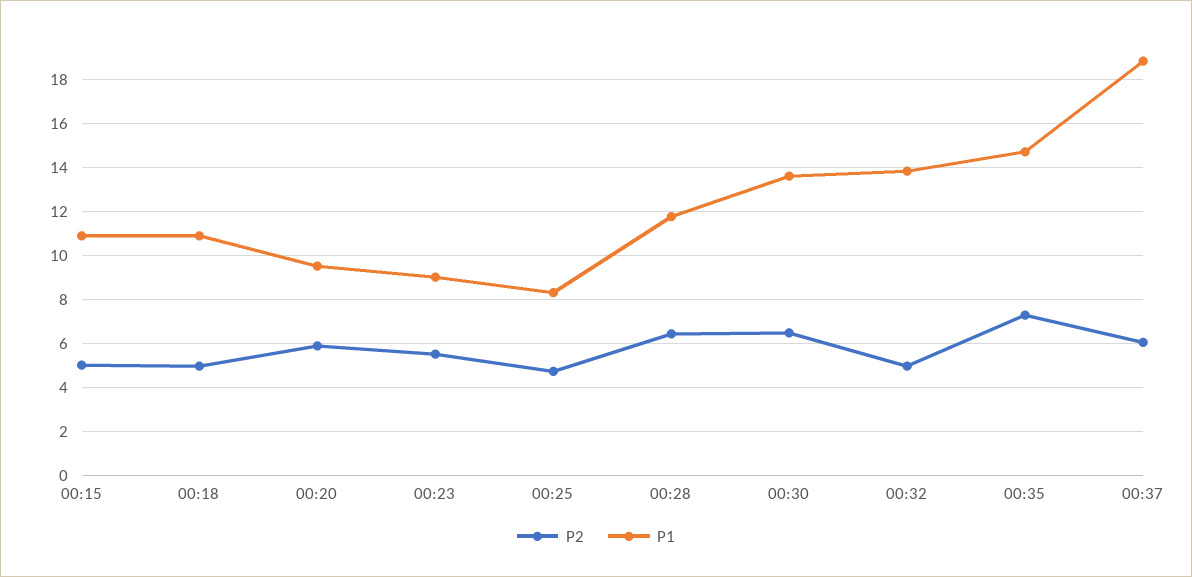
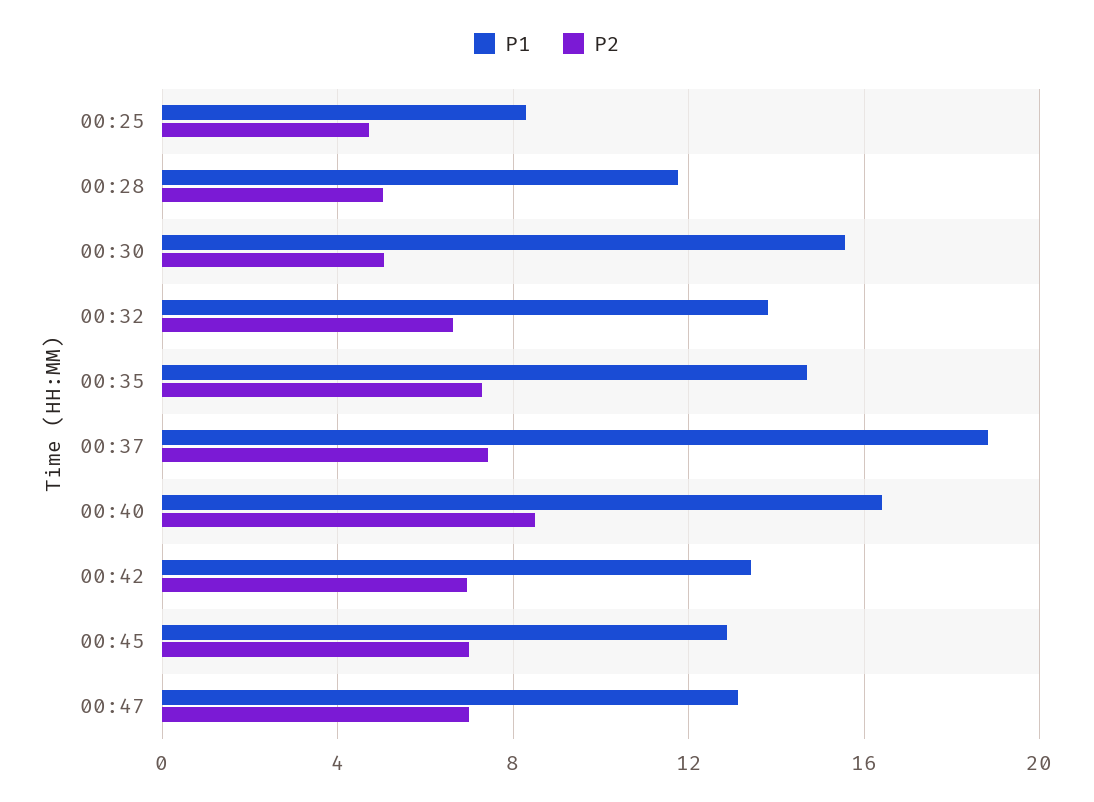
P2, 00:15: 5 -> none
P1, 00:15: 11 -> none
P2, 00:18: 5 -> none
P1, 00:18: 11 -> none
P2, 00:20: 6 -> none
P1, 00:20: 9.5 -> none
P2, 00:23: 5.5 -> none
P1, 00:23: 9 -> none
P2, 00:28: 6.5 -> 5
P2, 00:30: 6.5 -> 5
P1, 00:30: 13.5 -> 15.5
P2, 00:32: 5 -> 6.5
P2, 00:37: 6 -> 7.5
P1, 00:40: none -> 16.5
P2, 00:40: none -> 8.5
P1, 00:42: none -> 13.5
P2, 00:42: none -> 7
P1, 00:45: none -> 13
P2, 00:45: none -> 7
P1, 00:47: none -> 13
P2, 00:47: none -> 7

